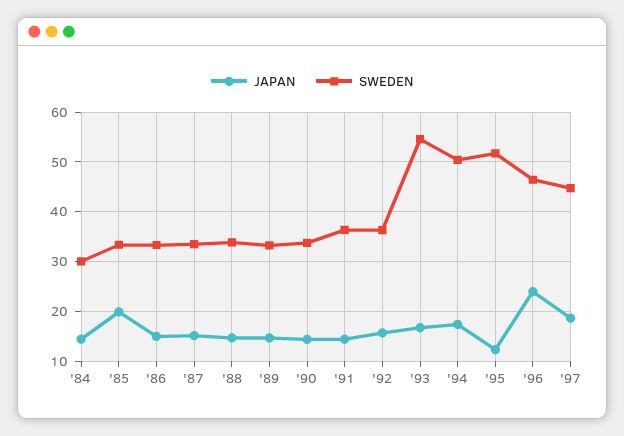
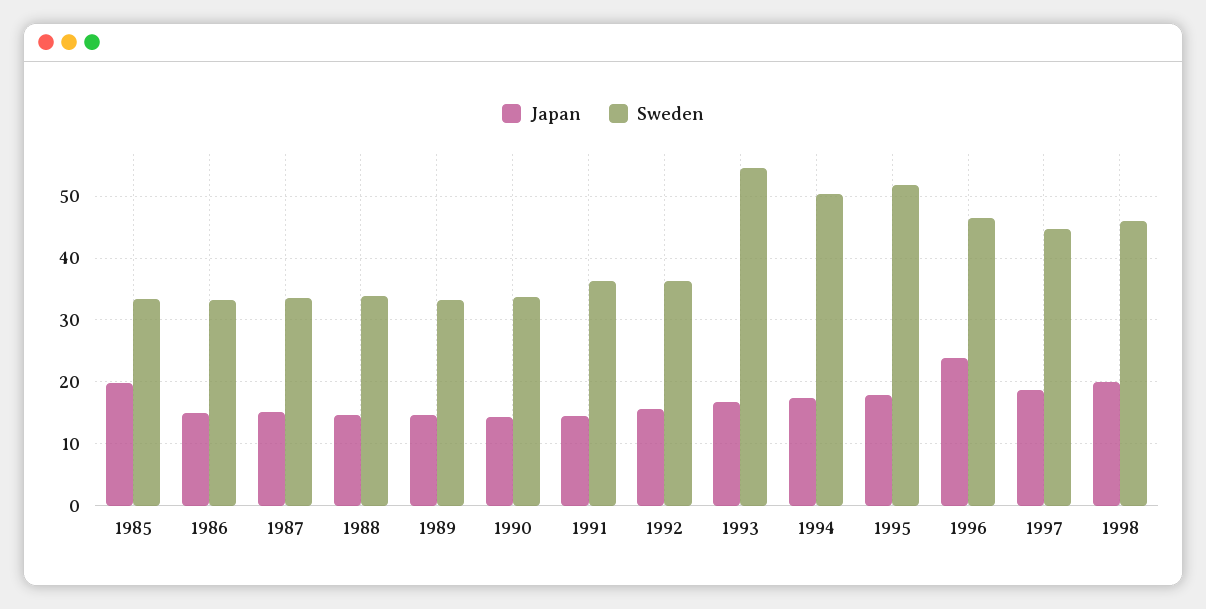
JAPAN, '84: 14 -> none
SWEDEN, '84: 30 -> none
JAPAN, '95: 12 -> 18
JAPAN, 1998: none -> 20
SWEDEN, 1998: none -> 46

